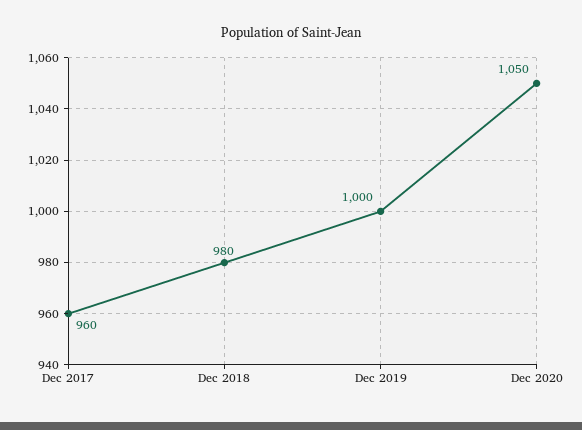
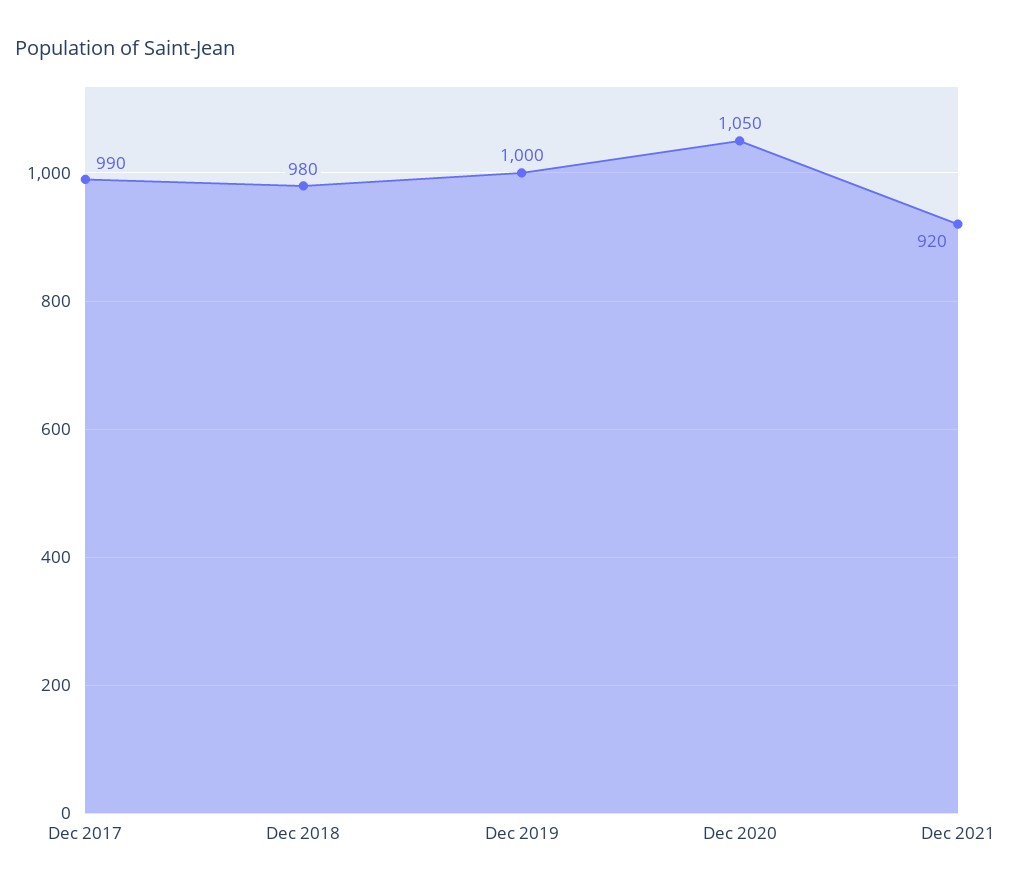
Dec 2017: 960 -> 990
Dec 2021: none -> 920

